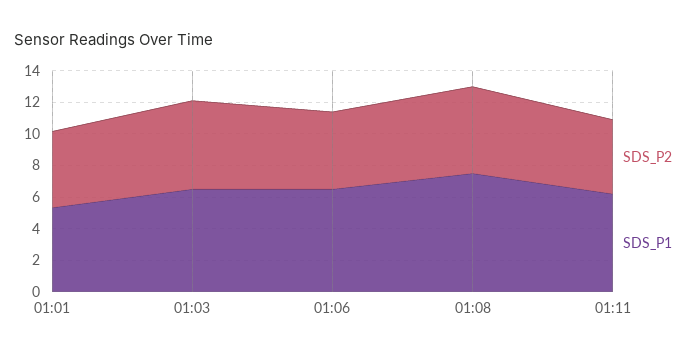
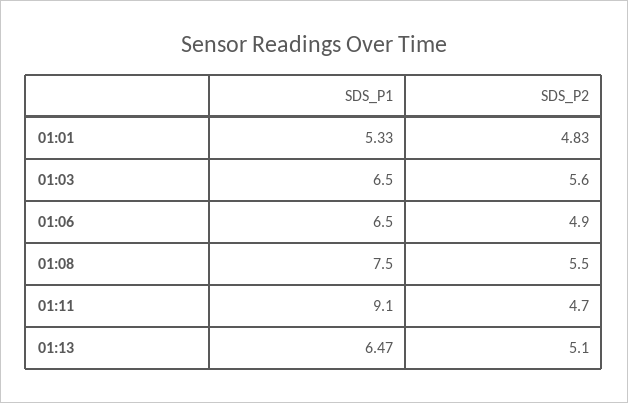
SDS_P1, 01:11: 6 -> 9.1
SDS_P1, 01:13: none -> 6.47
SDS_P2, 01:13: none -> 5.1

